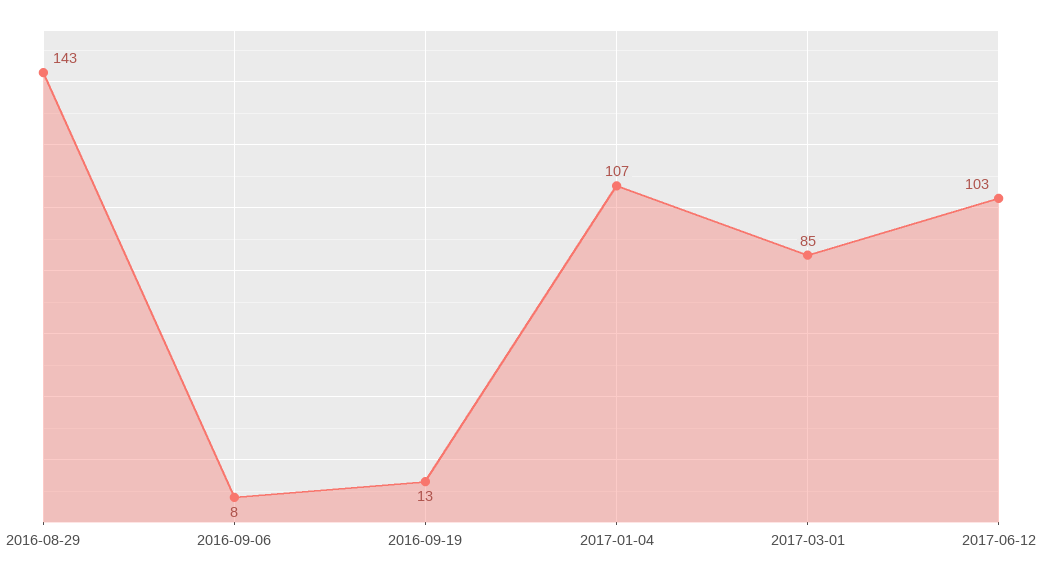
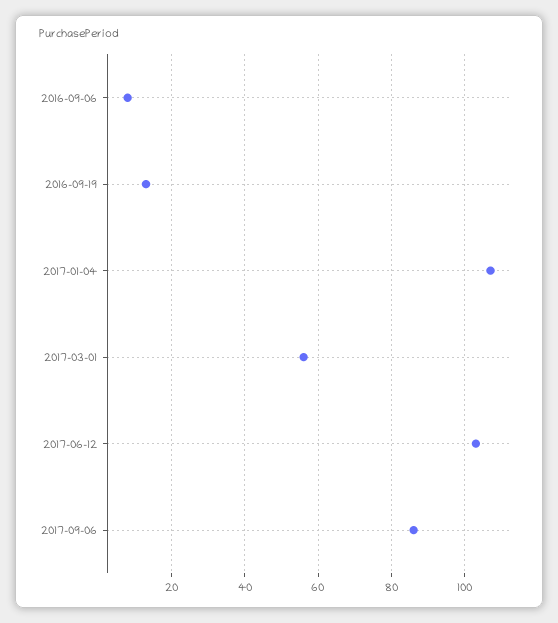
2016-08-29: 143 -> none
2017-03-01: 85 -> 55
2017-09-06: none -> 85

